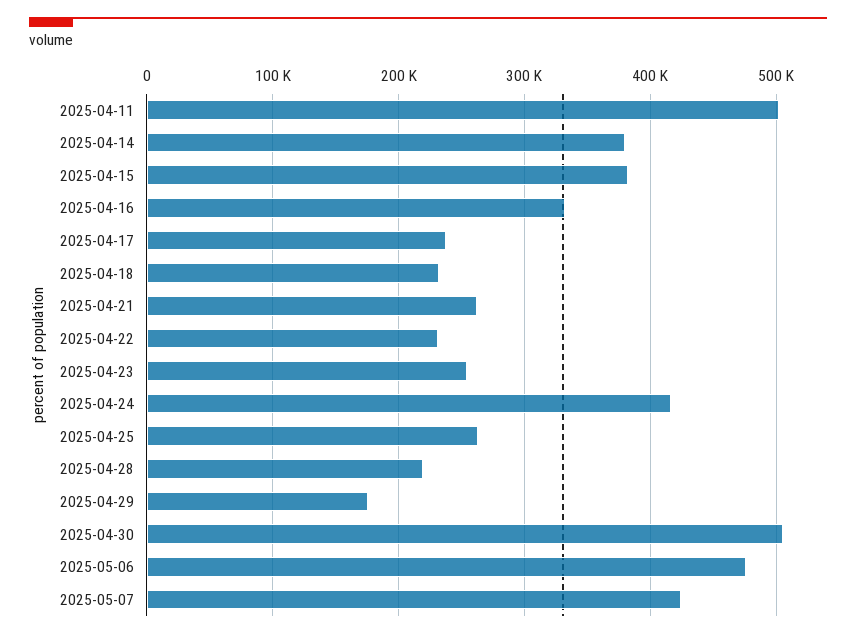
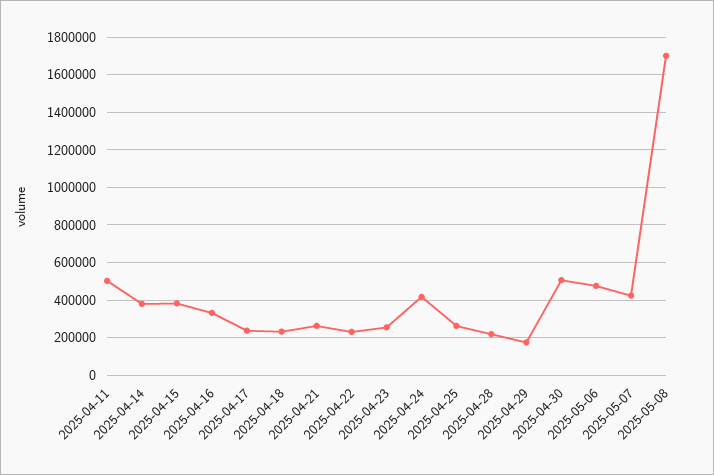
2025-05-08: none -> 1700000

